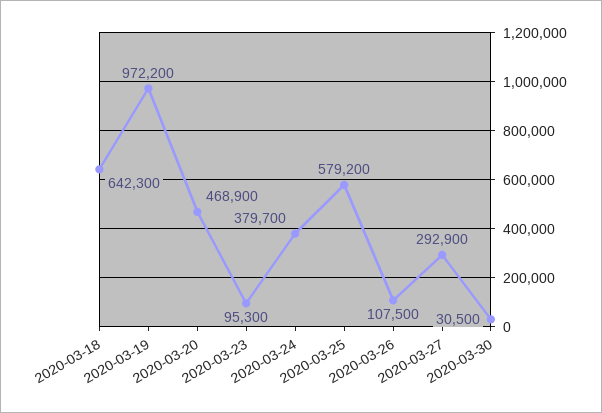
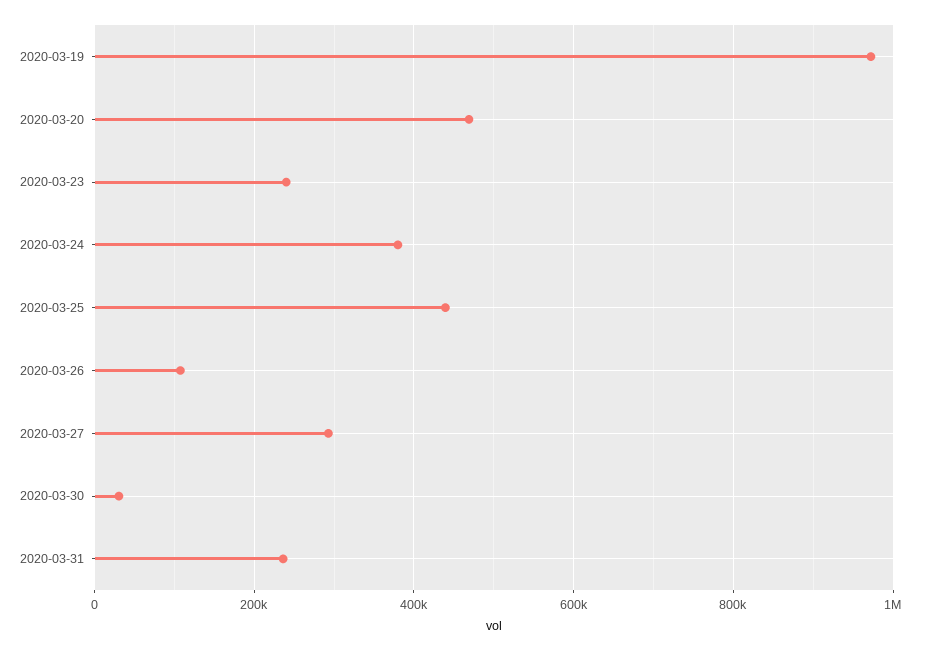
2020-03-18: 642300 -> none
2020-03-23: 95300 -> 240000
2020-03-25: 579200 -> 440000
2020-03-31: none -> 240000

